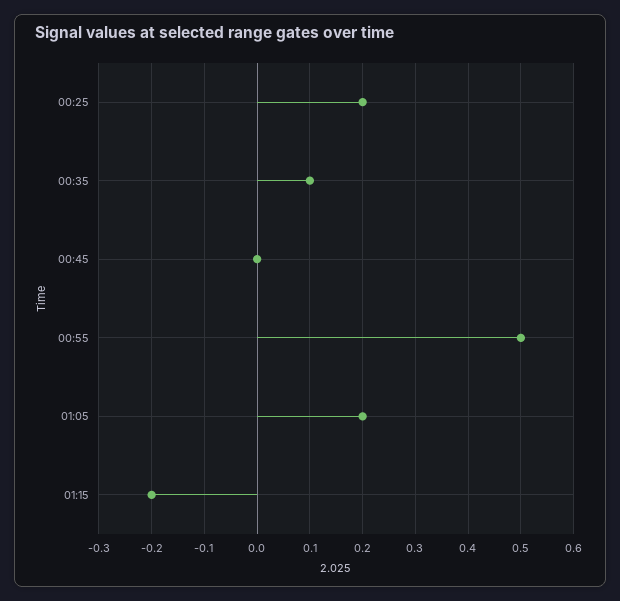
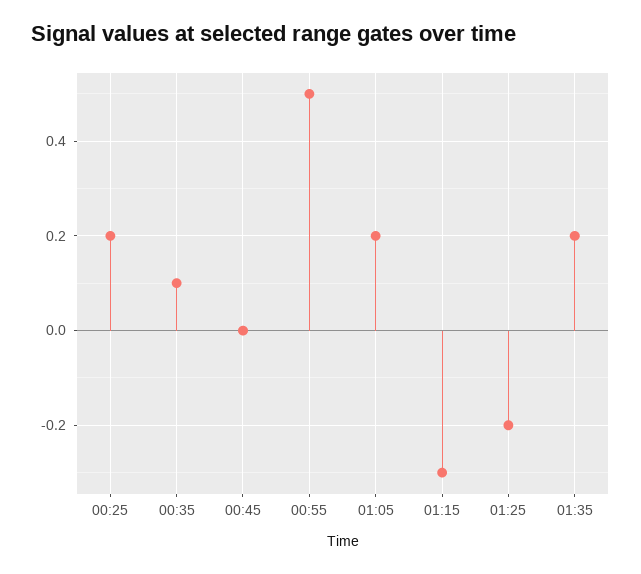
01:15: -0.2 -> -0.3
01:25: none -> -0.2
01:35: none -> 0.2

